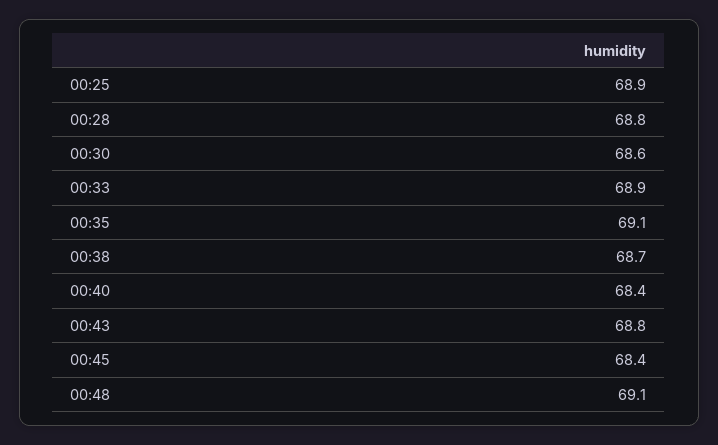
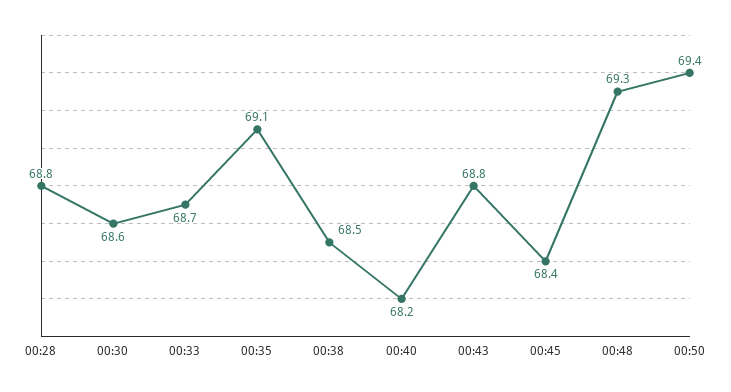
00:25: 68.9 -> none
00:33: 68.9 -> 68.7
00:38: 68.7 -> 68.5
00:40: 68.4 -> 68.2
00:48: 69.1 -> 69.3
00:50: none -> 69.4

